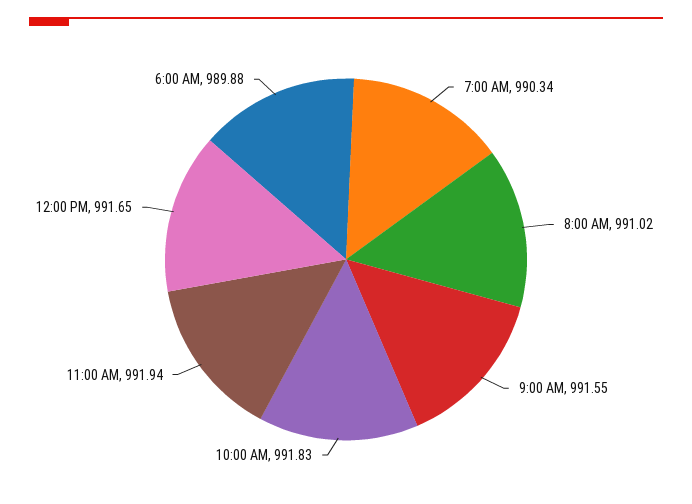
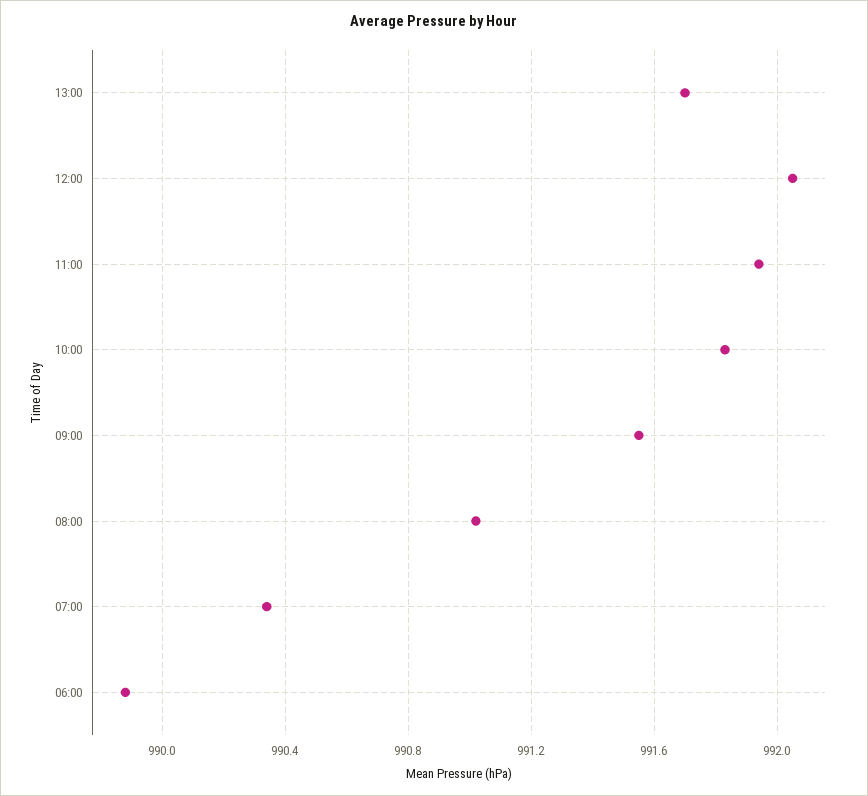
12:00 PM: 991.65 -> 992.05
13:00: none -> 991.7

